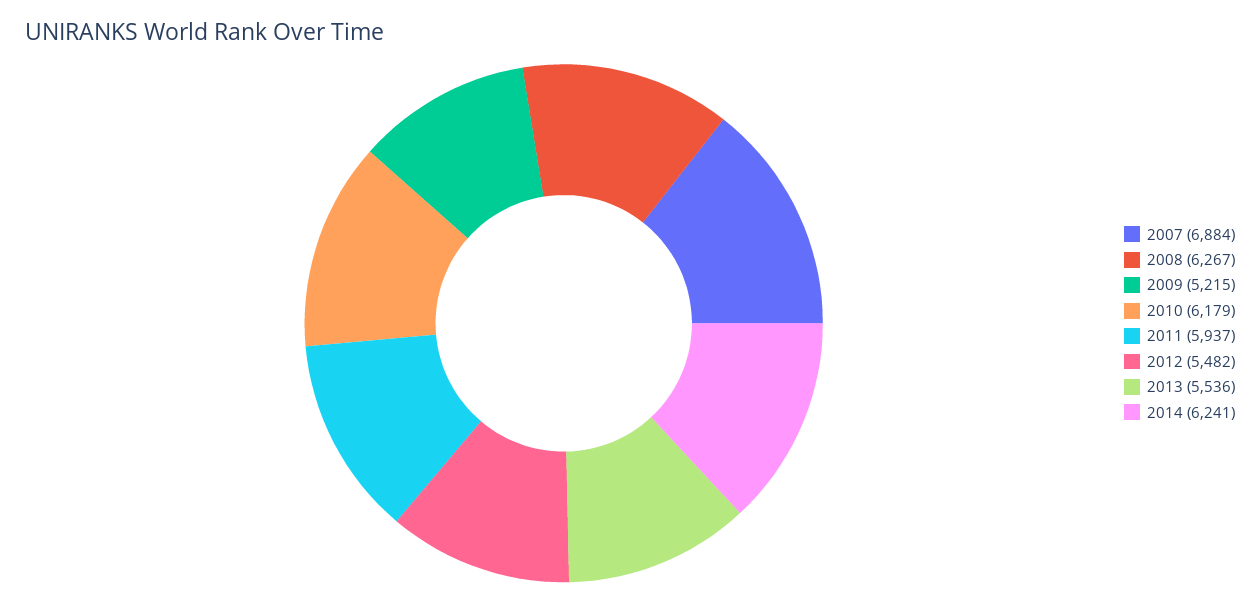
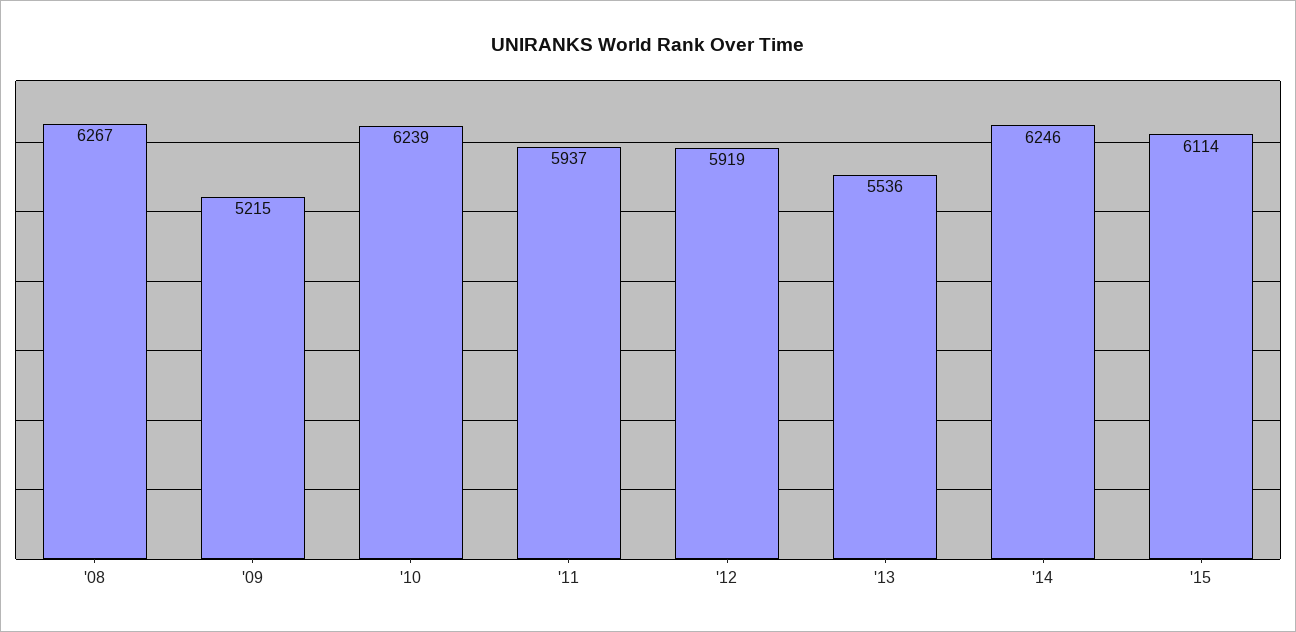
2007: 6884 -> none
2010: 6179 -> 6239
2012: 5482 -> 5919
2014: 6241 -> 6246
'15: none -> 6114

